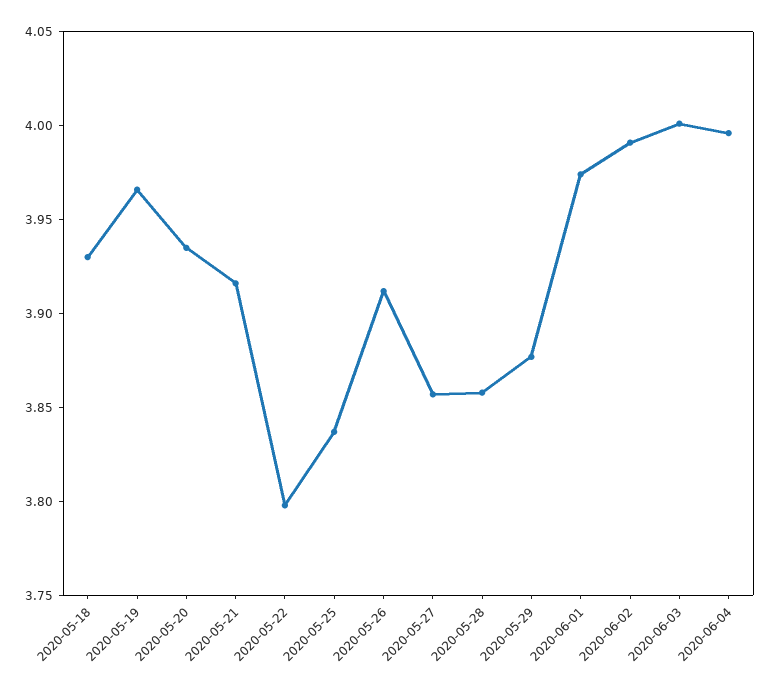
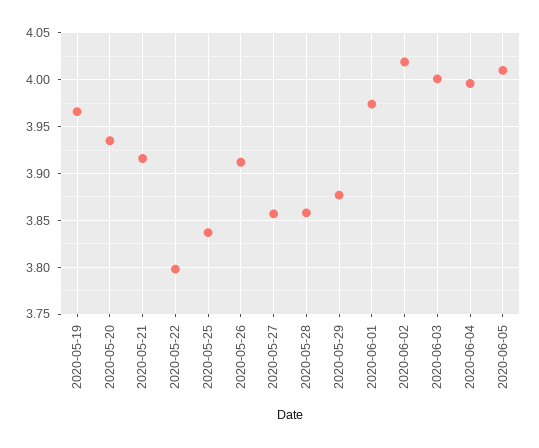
2020-05-18: 3.93 -> none
2020-06-02: 3.99 -> 4.02
2020-06-05: none -> 4.01

